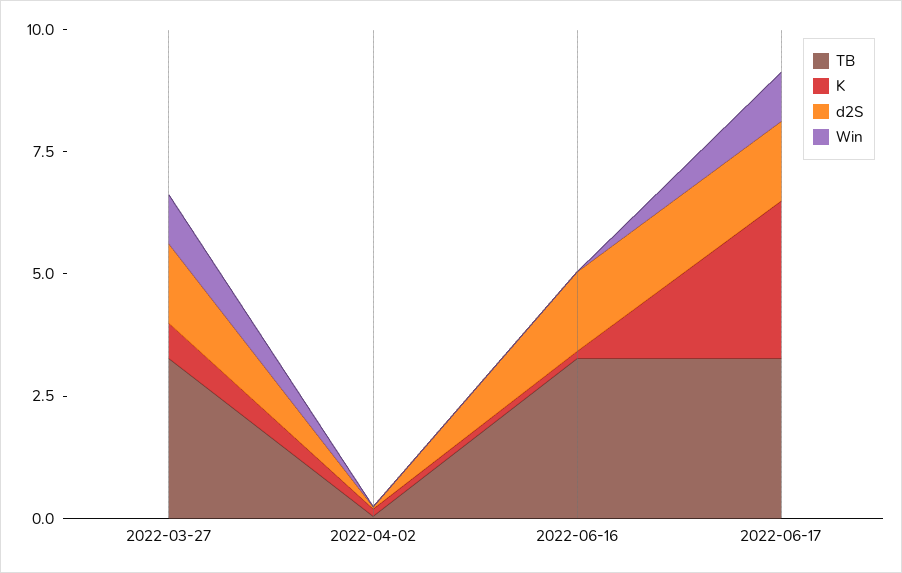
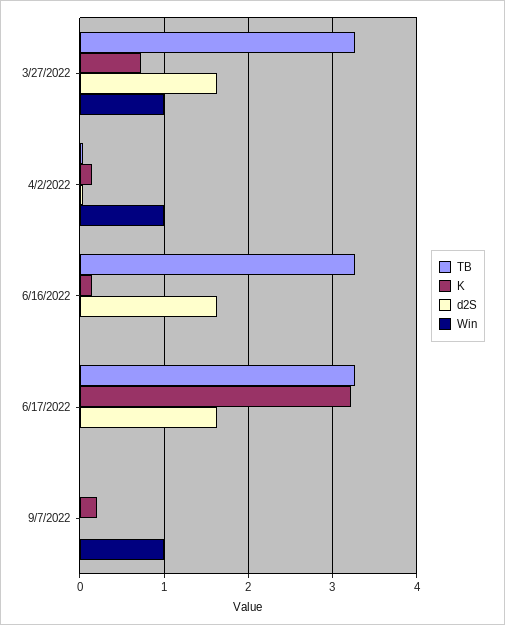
Win, 2022-04-02: 0 -> 1
Win, 2022-06-17: 1 -> 0
TB, 9/7/2022: none -> 0
K, 9/7/2022: none -> 0.2
d2S, 9/7/2022: none -> 0
Win, 9/7/2022: none -> 1

